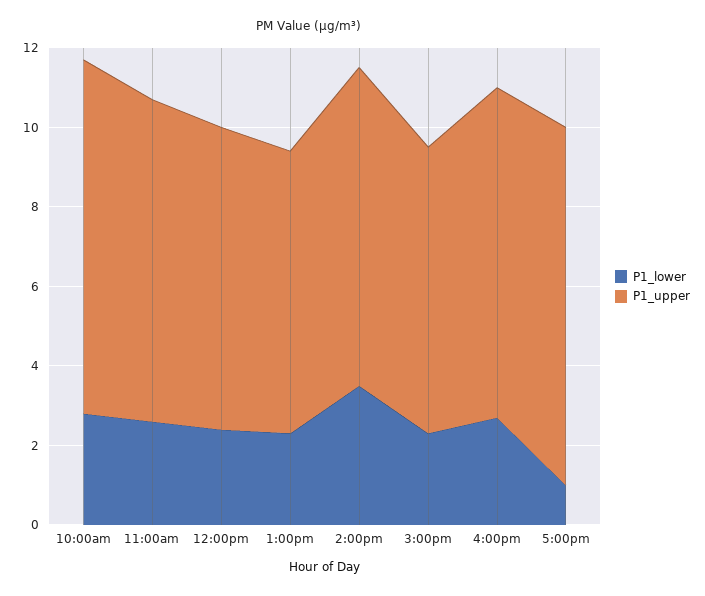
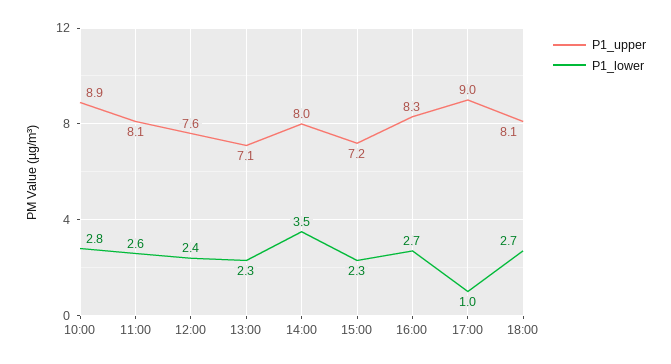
P1_upper, 18:00: none -> 8.1
P1_lower, 18:00: none -> 2.7

